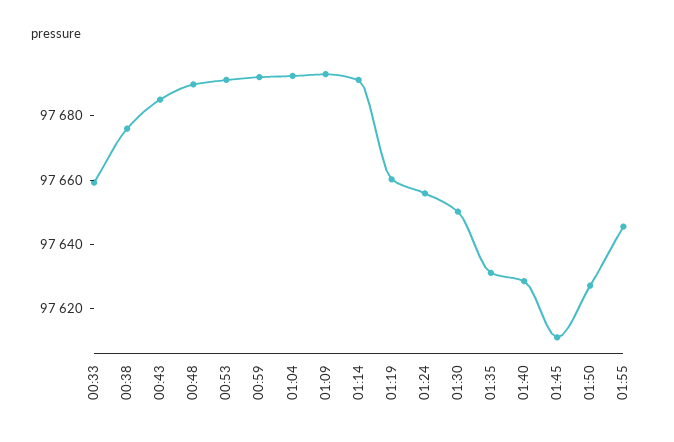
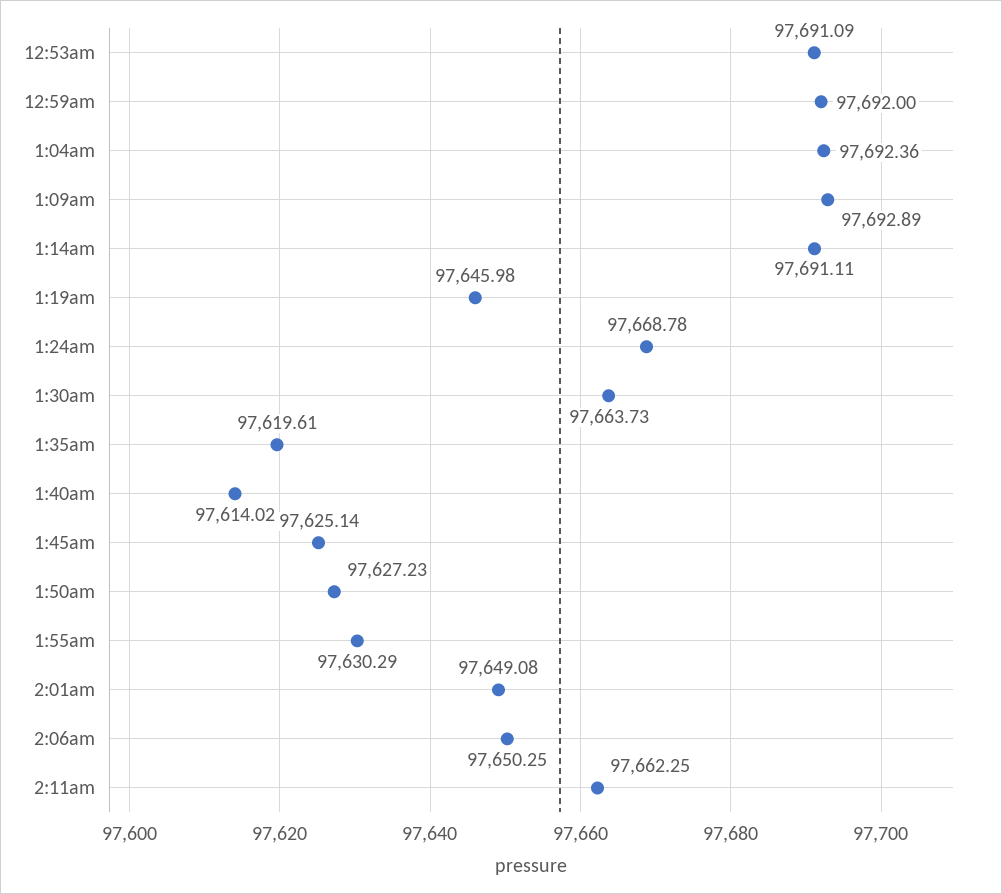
00:33: 97660 -> none
00:38: 97675 -> none
00:43: 97685 -> none
00:48: 97690 -> none
01:19: 97660 -> 97645.98
01:24: 97655 -> 97668.78
01:30: 97650 -> 97663.73
01:35: 97630 -> 97619.61
01:40: 97630 -> 97614.02
01:45: 97610 -> 97625.14
01:55: 97645 -> 97630.29
2:01am: none -> 97649.08
2:06am: none -> 97650.25
2:11am: none -> 97662.25

